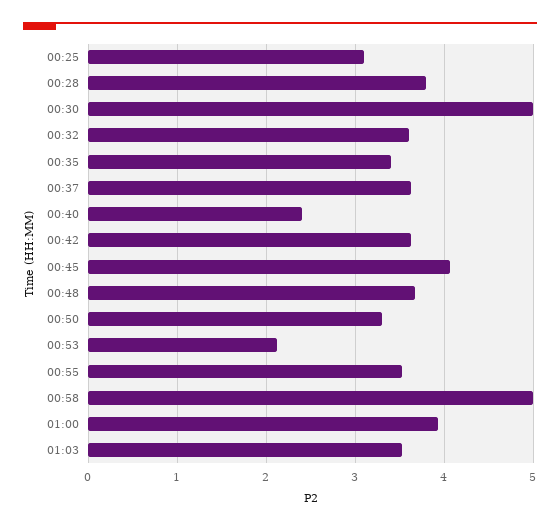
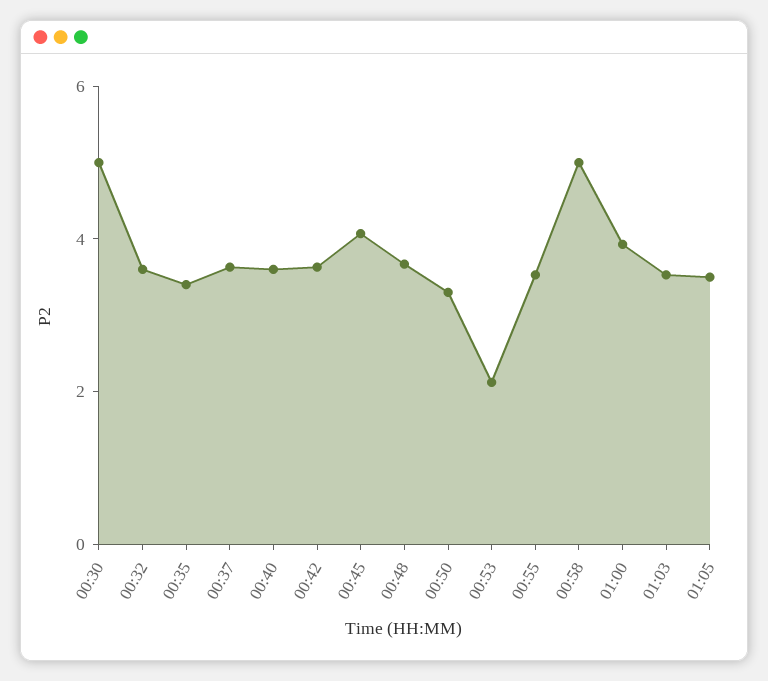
00:25: 3.1 -> none
00:28: 3.8 -> none
00:40: 2.4 -> 3.5
01:05: none -> 3.5

